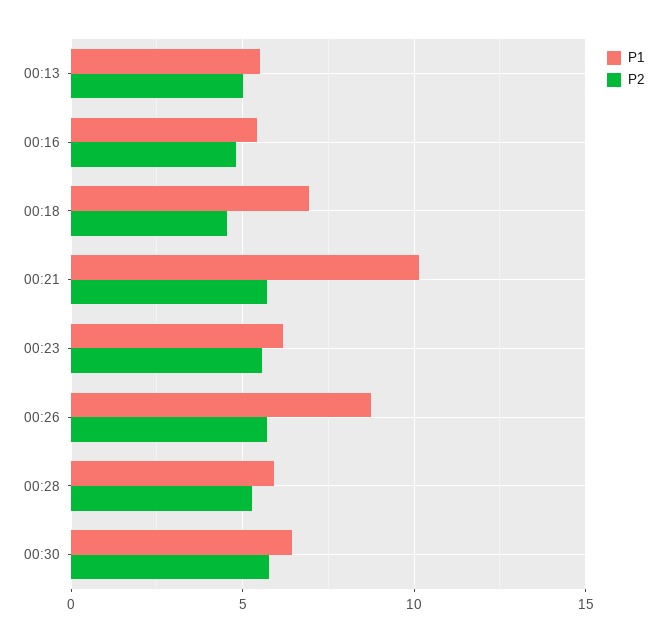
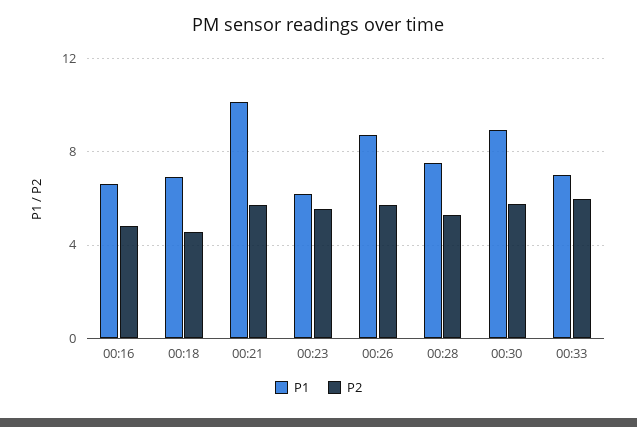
P1, 00:13: 5.5 -> none
P2, 00:13: 5 -> none
P1, 00:16: 5.5 -> 6.5
P1, 00:28: 6 -> 7.5
P1, 00:30: 6.5 -> 9
P1, 00:33: none -> 7
P2, 00:33: none -> 6

